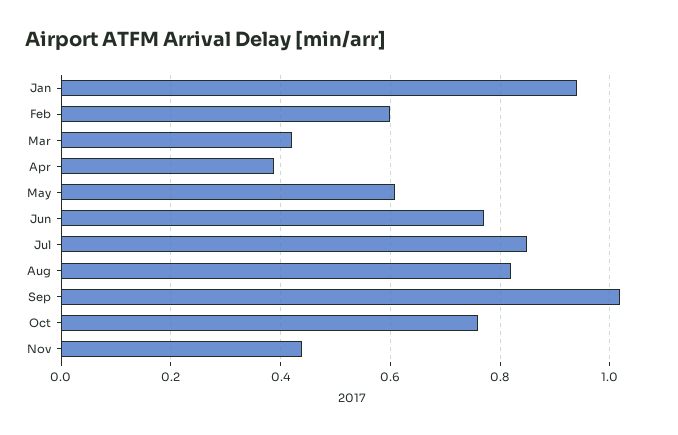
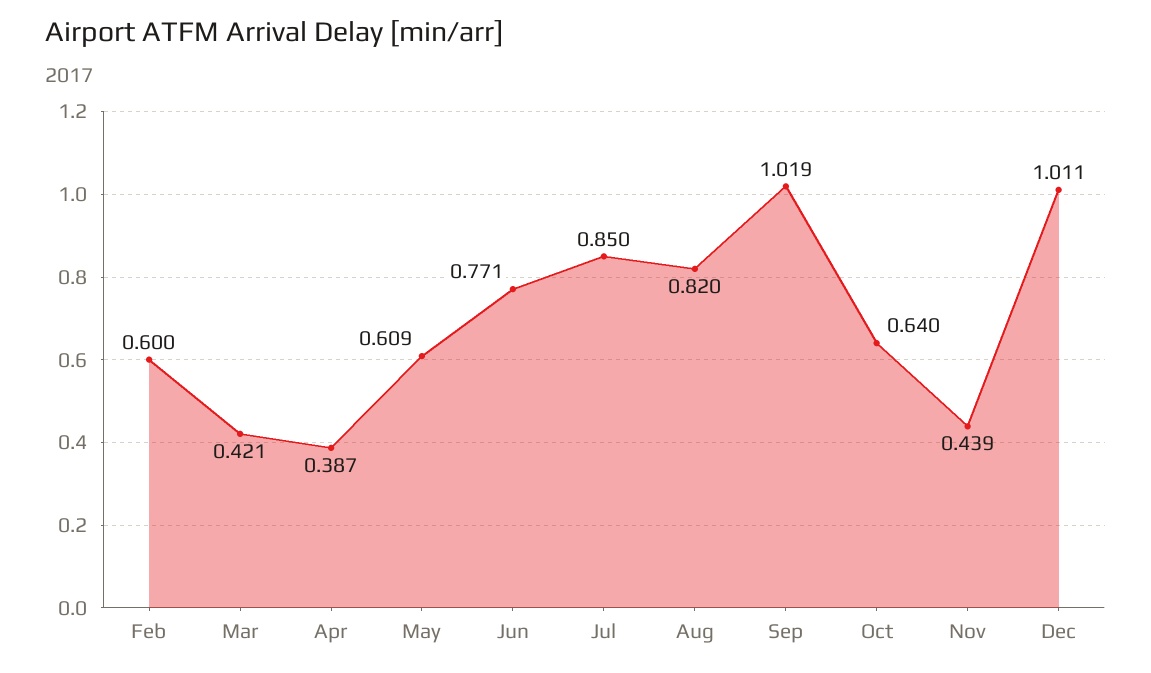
Jan: 0.94 -> none
Oct: 0.76 -> 0.64
Dec: none -> 1.011

